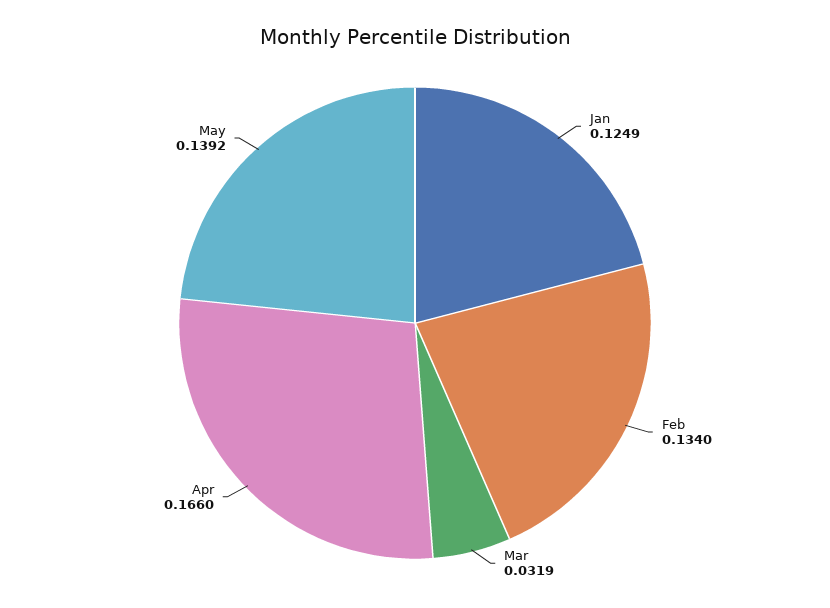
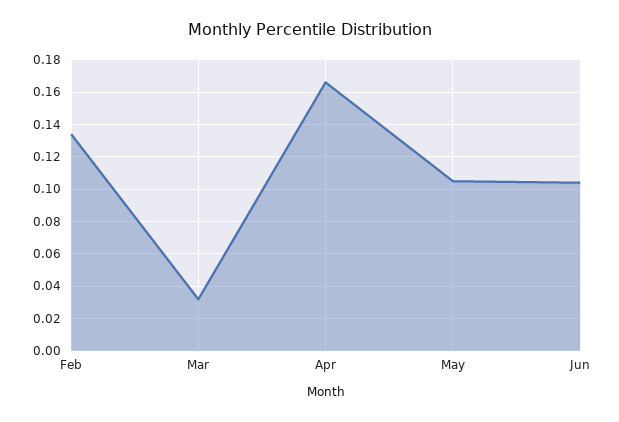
Jan: 0.1249 -> none
May: 0.1392 -> 0.105
Jun: none -> 0.105

